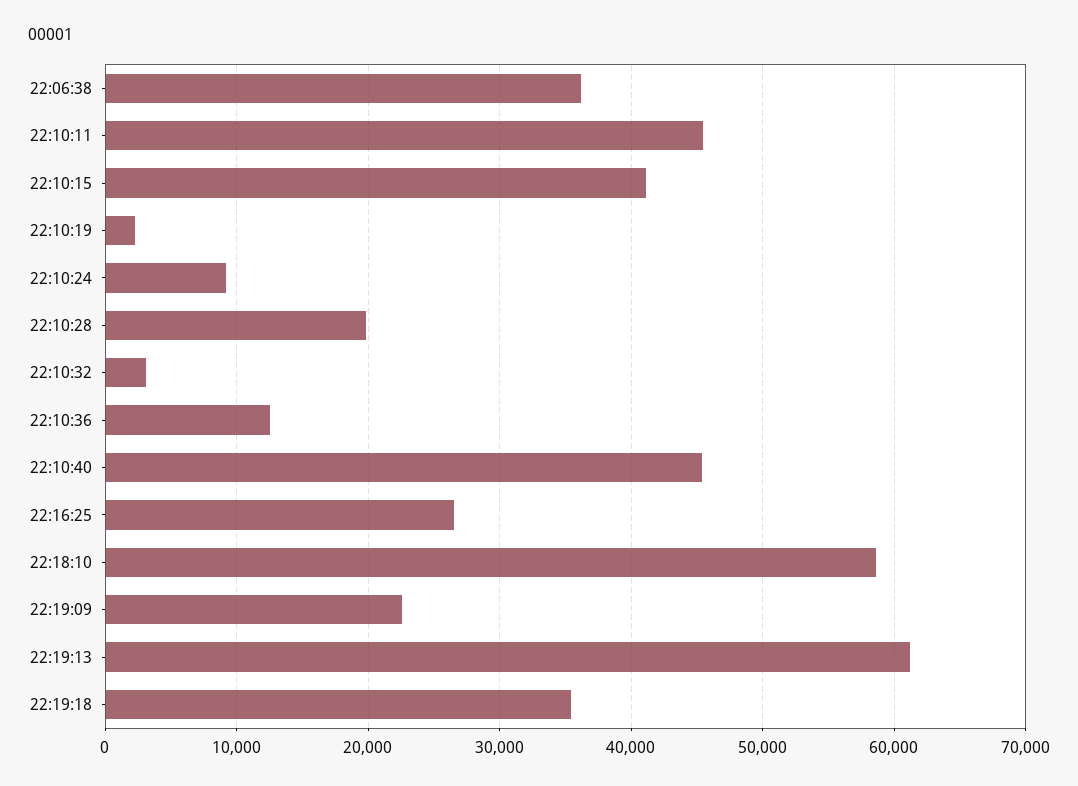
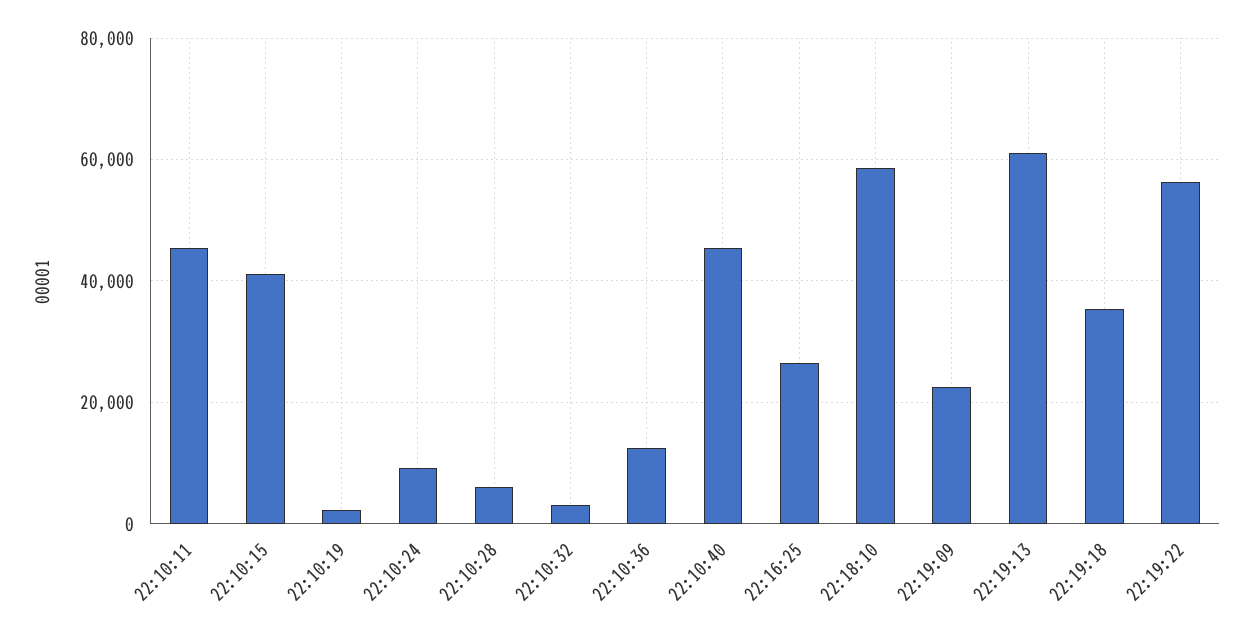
22:06:38: 36000 -> none
22:10:28: 20000 -> 6000
22:19:22: none -> 56000

